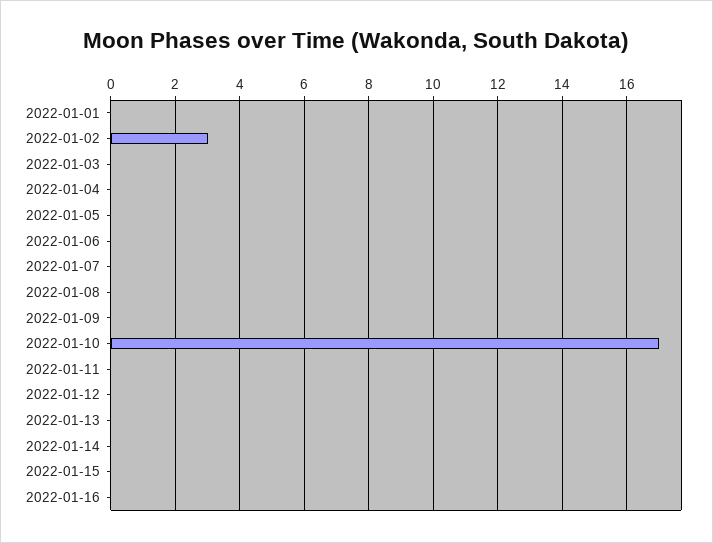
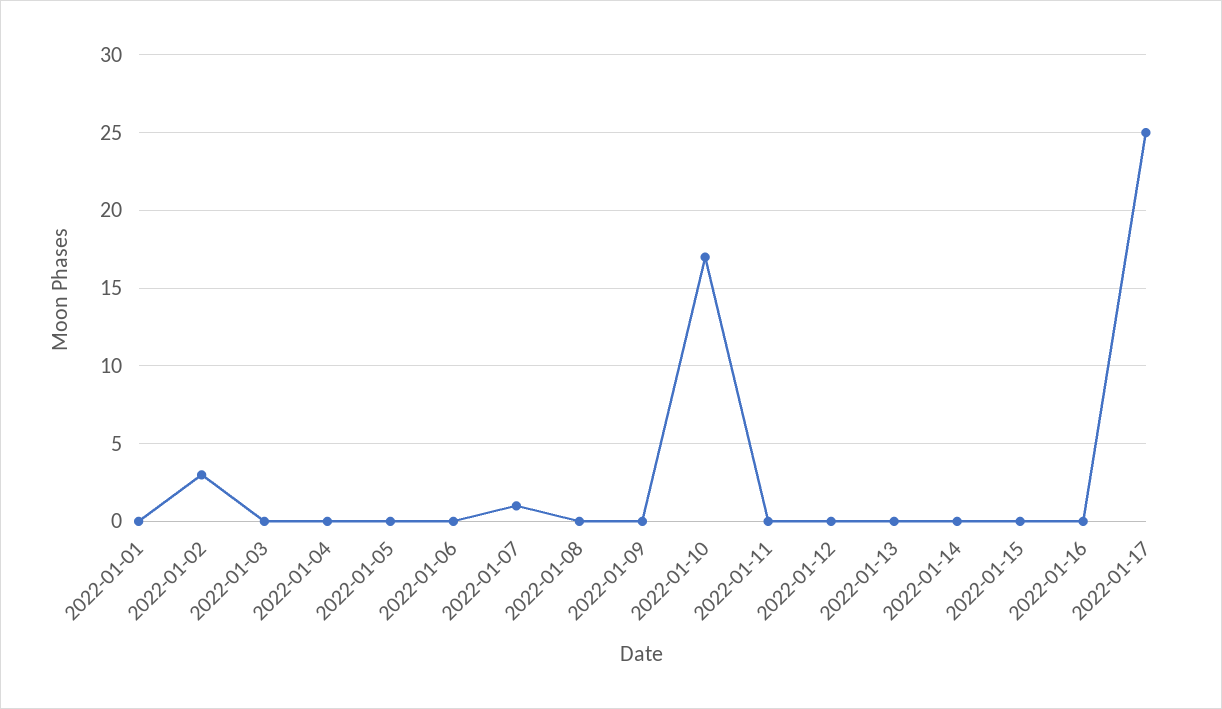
2022-01-07: 0 -> 1
2022-01-17: none -> 25

